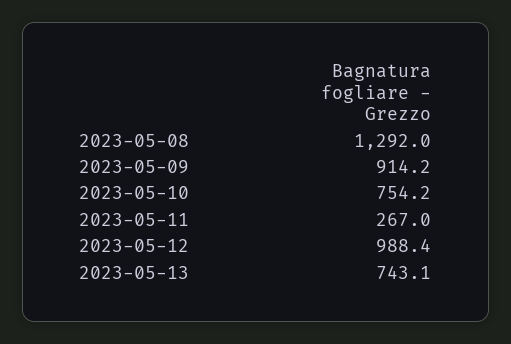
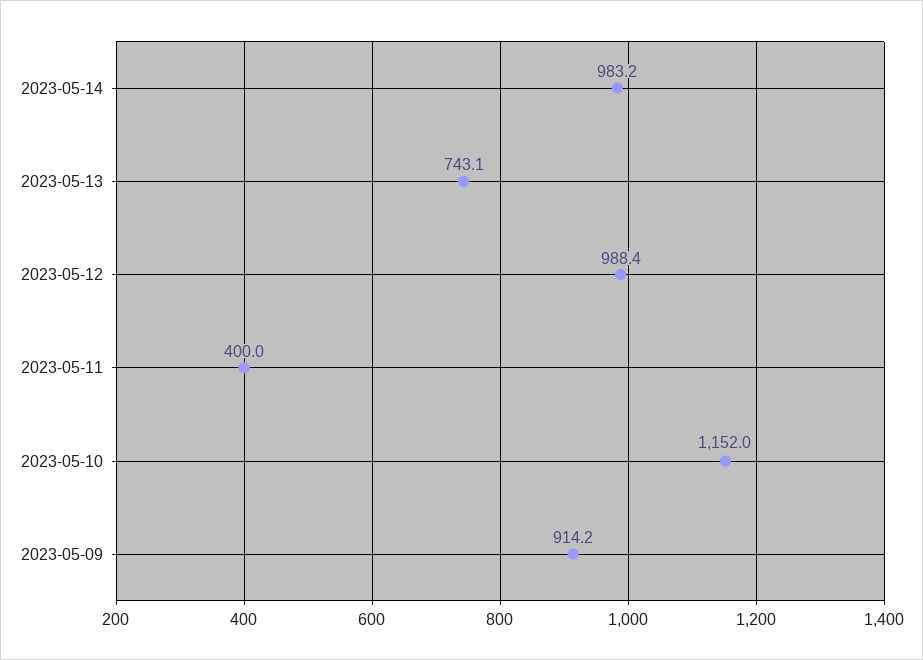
2023-05-08: 1292 -> none
2023-05-10: 754.2 -> 1152
2023-05-11: 267 -> 400
2023-05-14: none -> 983.2

